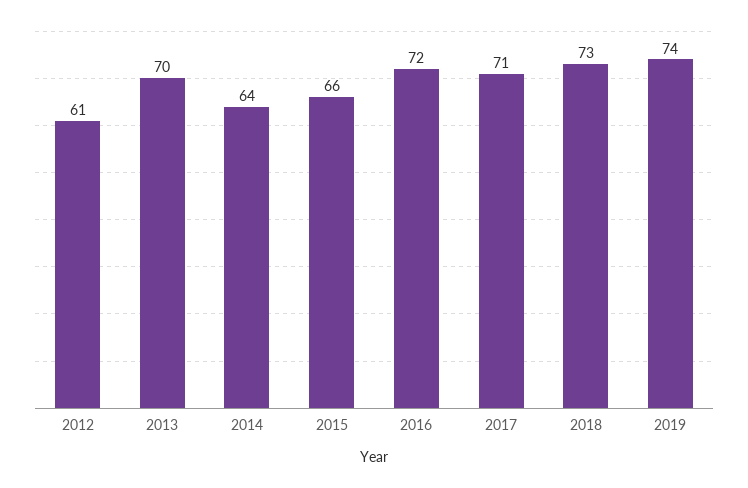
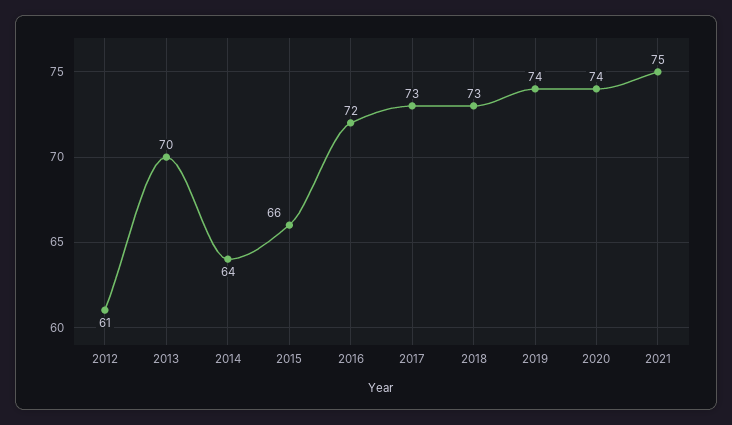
2017: 71 -> 73
2020: none -> 74
2021: none -> 75

